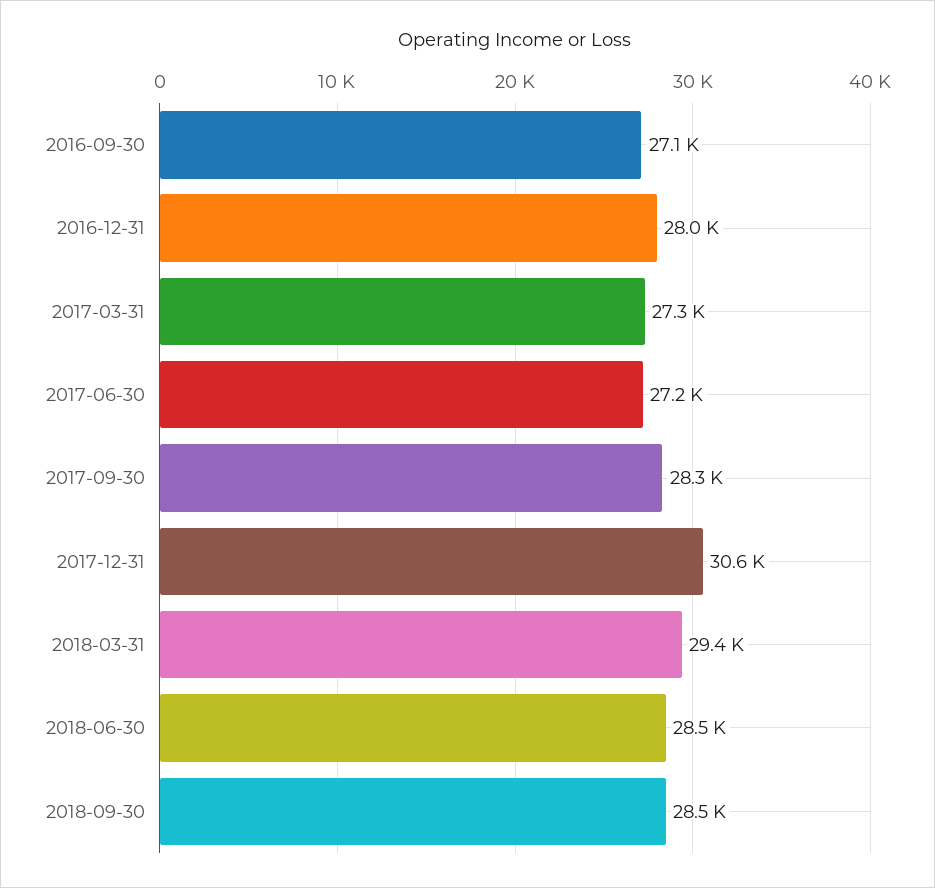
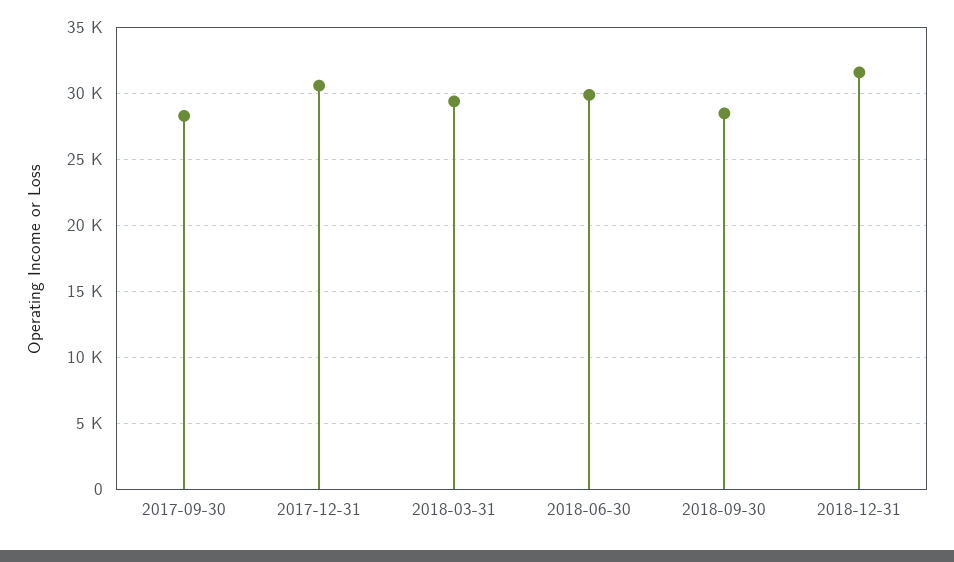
2016-09-30: 27100 -> none
2016-12-31: 28000 -> none
2017-03-31: 27300 -> none
2017-06-30: 27200 -> none
2018-06-30: 28500 -> 30000
2018-12-31: none -> 31500

